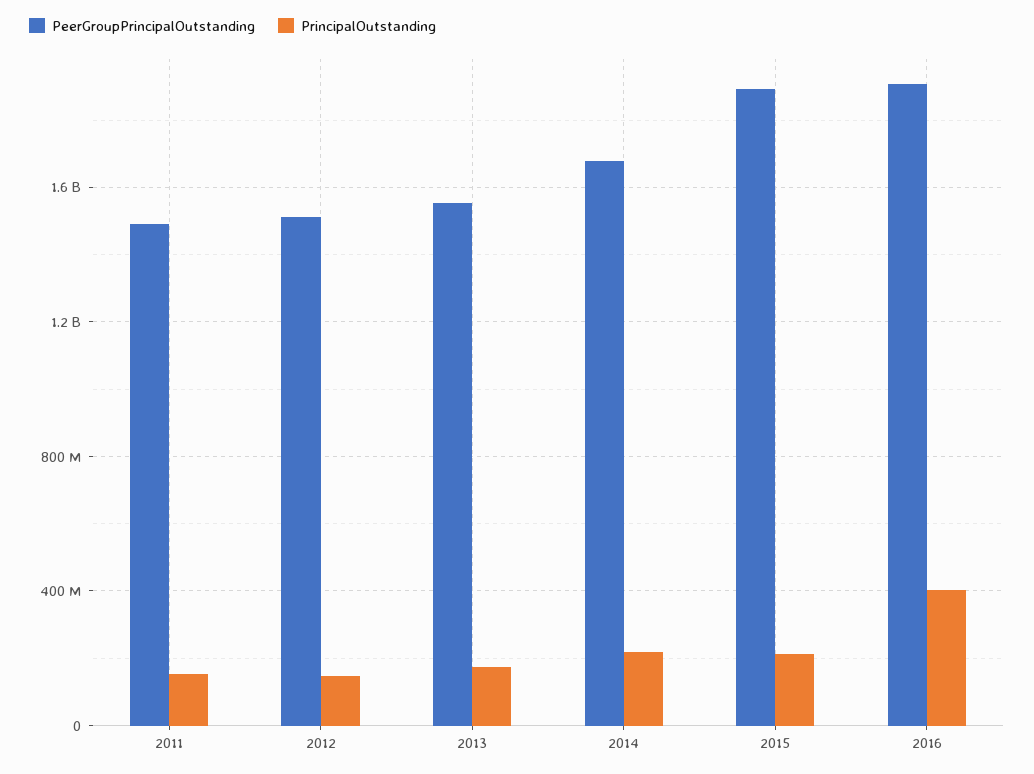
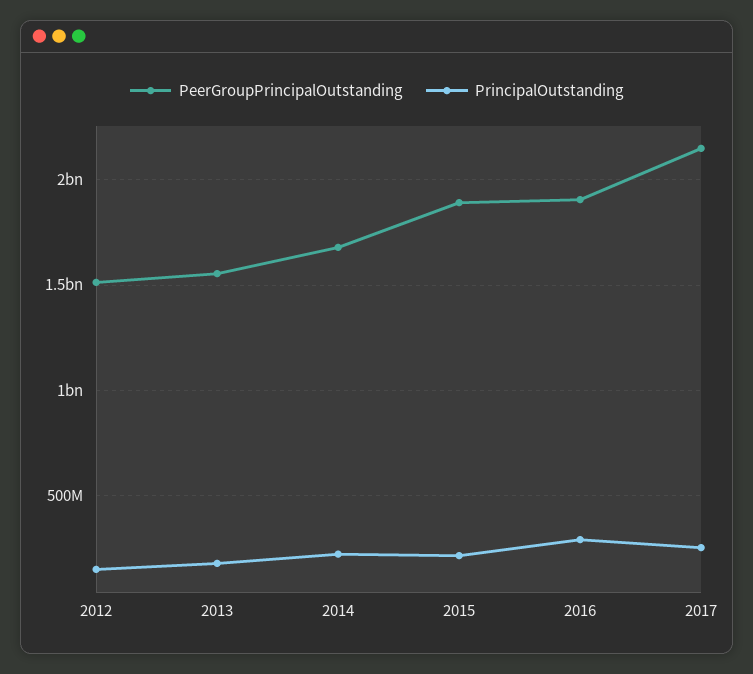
PeerGroupPrincipalOutstanding, 2011: 1500000000 -> none
PrincipalOutstanding, 2011: 150000000 -> none
PrincipalOutstanding, 2016: 400000000 -> 300000000
PeerGroupPrincipalOutstanding, 2017: none -> 2150000000
PrincipalOutstanding, 2017: none -> 250000000

